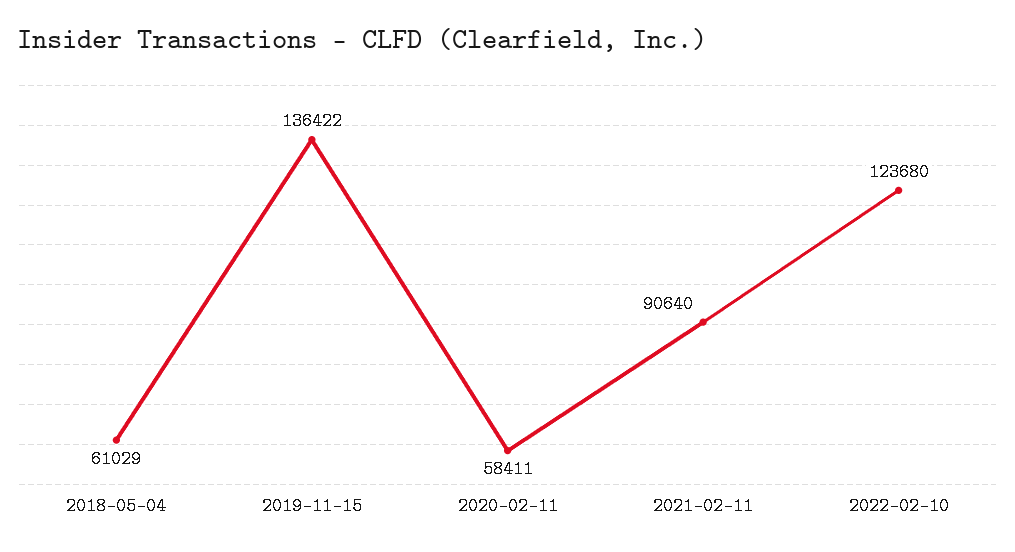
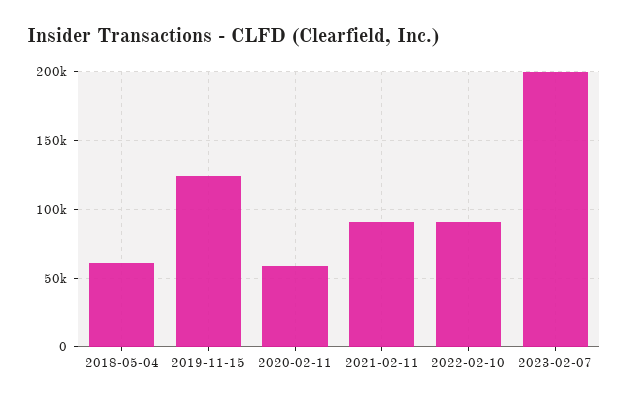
2019-11-15: 136422 -> 125000
2022-02-10: 123680 -> 90000
2023-02-07: none -> 200000

